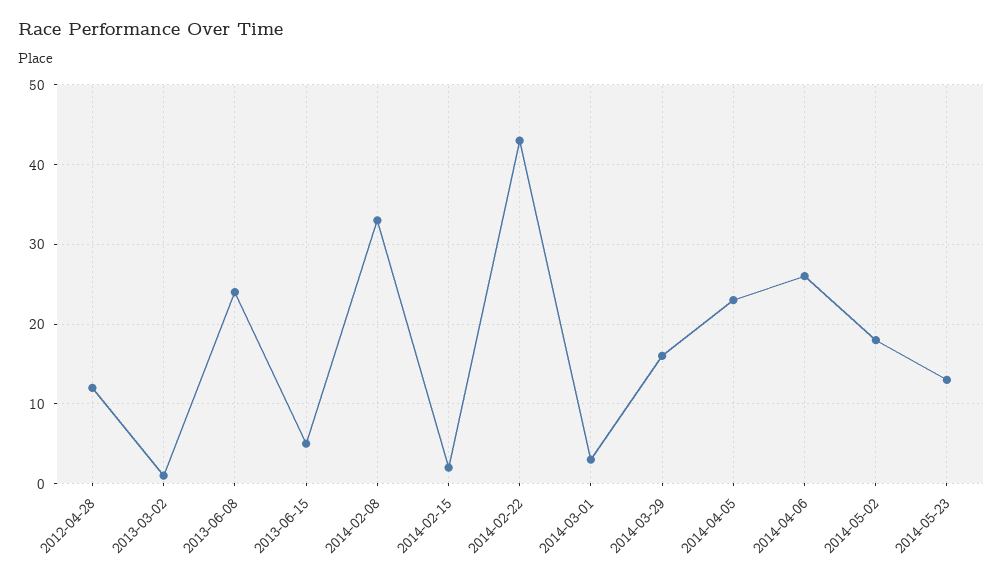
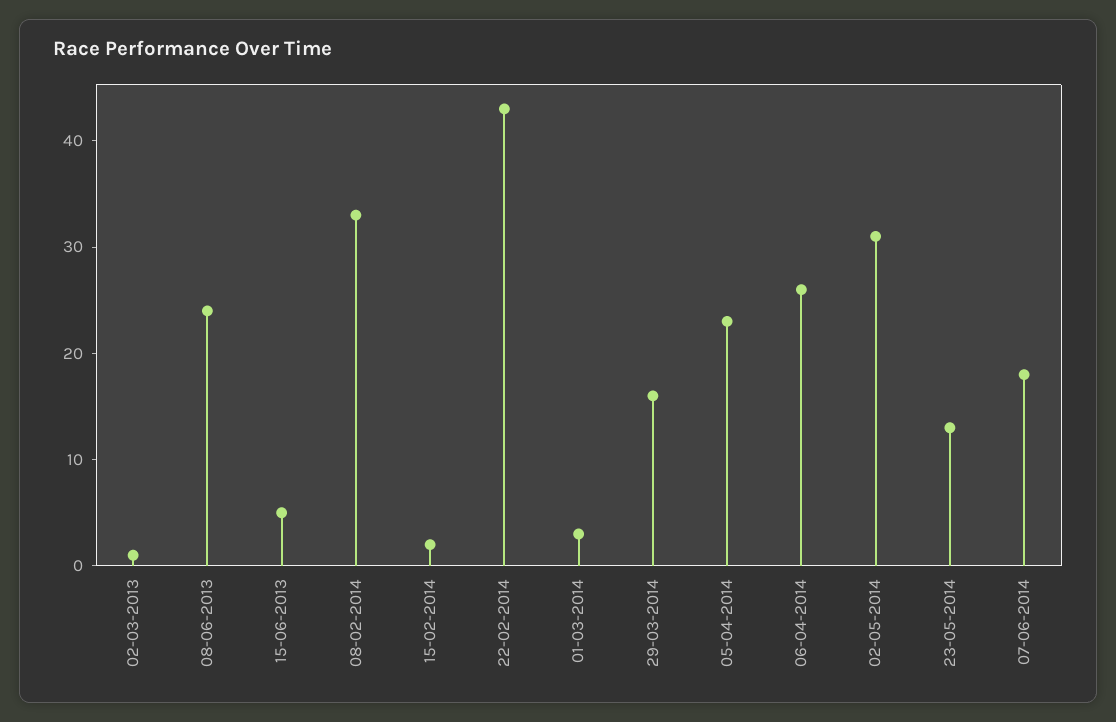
2012-04-28: 12 -> none
2014-05-02: 18 -> 31
07-06-2014: none -> 18

